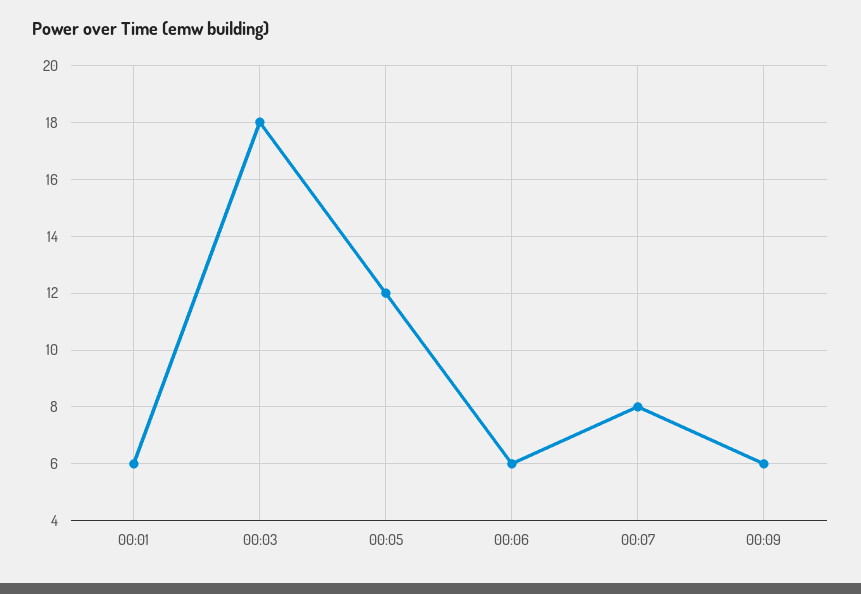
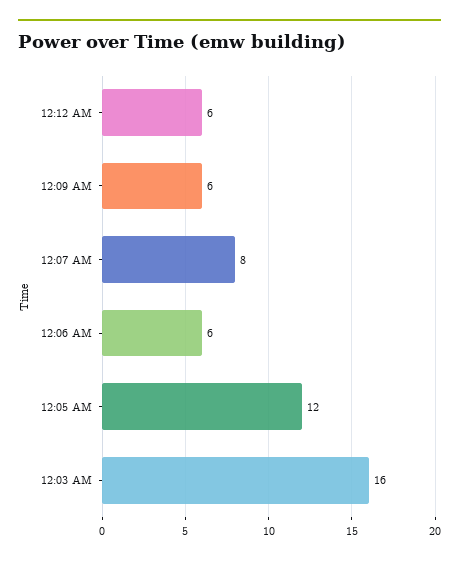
00:01: 6 -> none
00:03: 18 -> 16
12:12 AM: none -> 6

